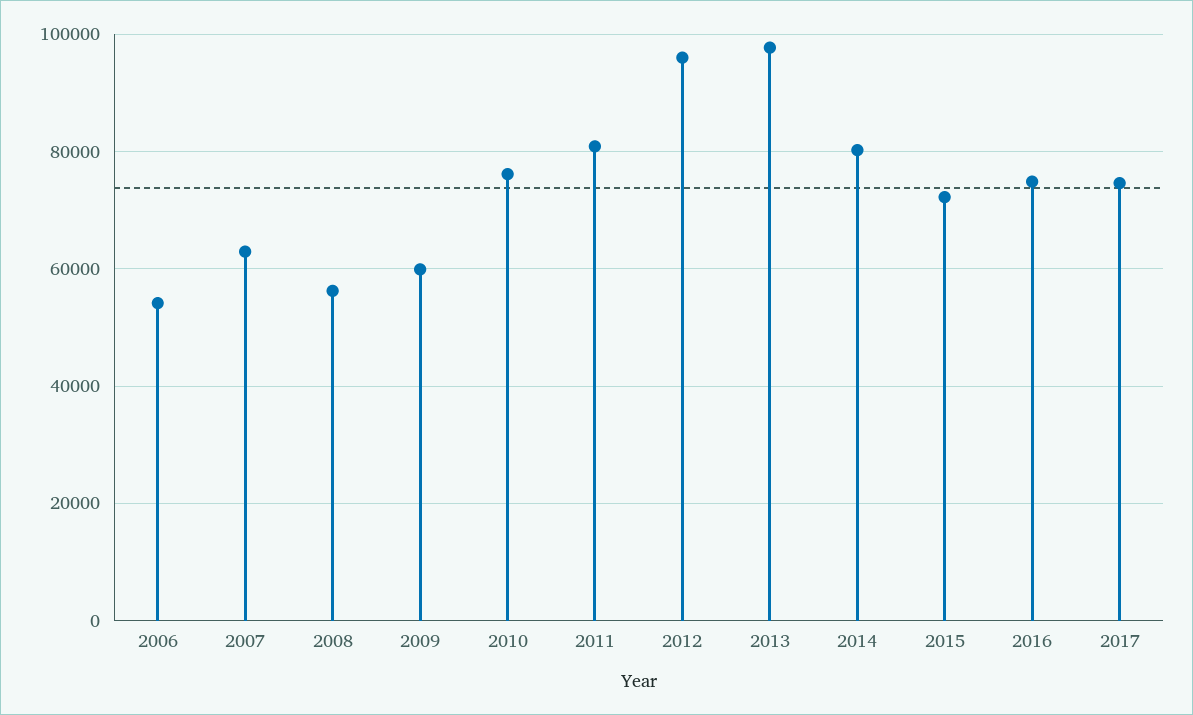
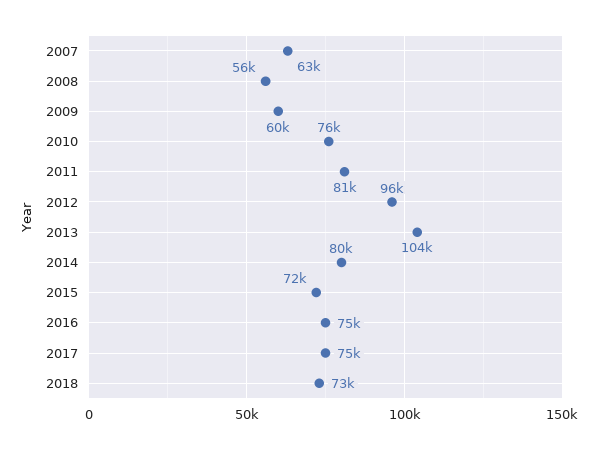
2006: 54000 -> none
2013: 98000 -> 104000
2018: none -> 73000

